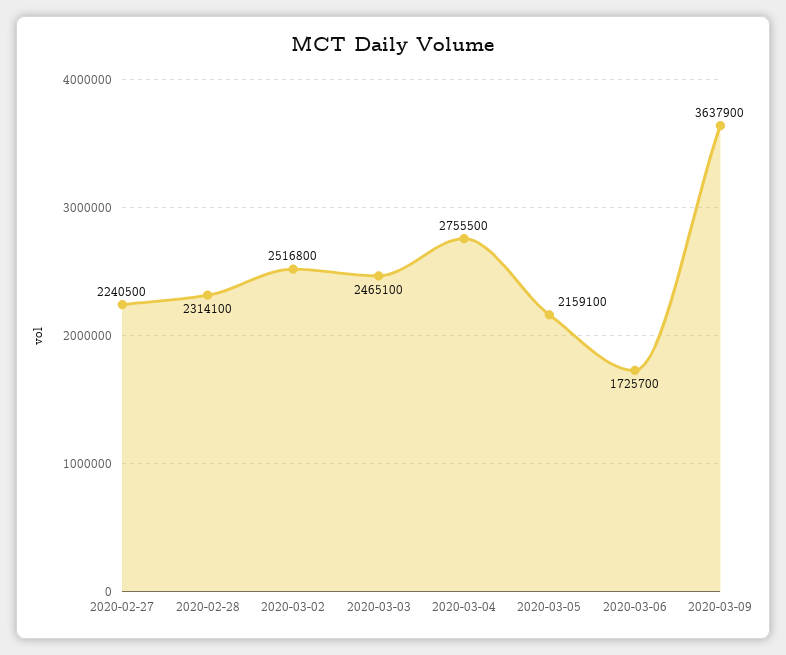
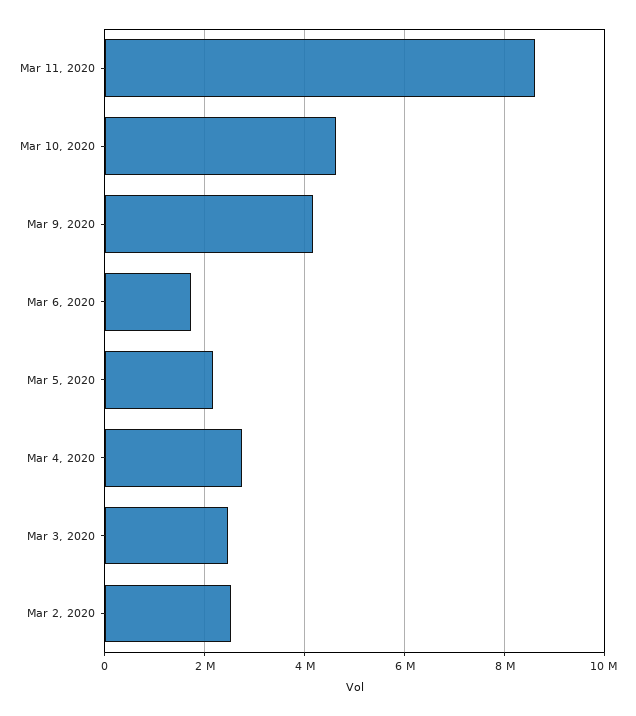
2020-02-27: 2240500 -> none
2020-02-28: 2314100 -> none
2020-03-09: 3637900 -> 4200000
Mar 11, 2020: none -> 8600000
Mar 10, 2020: none -> 4600000

